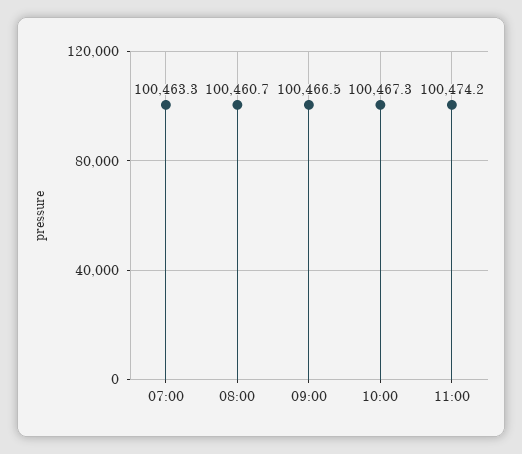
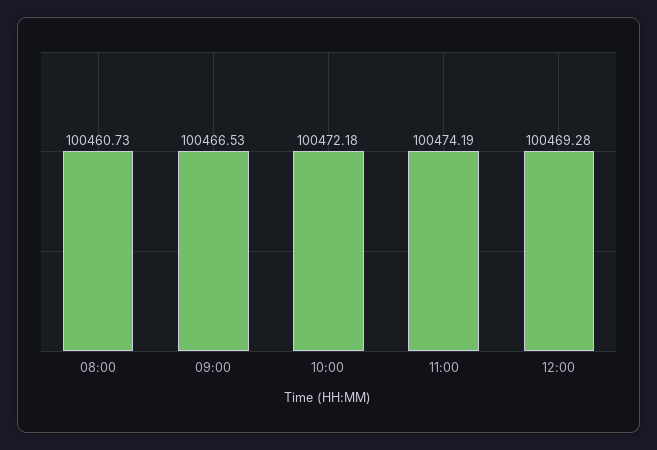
07:00: 100463.3 -> none
10:00: 100467.3 -> 100472.18
12:00: none -> 100469.28

